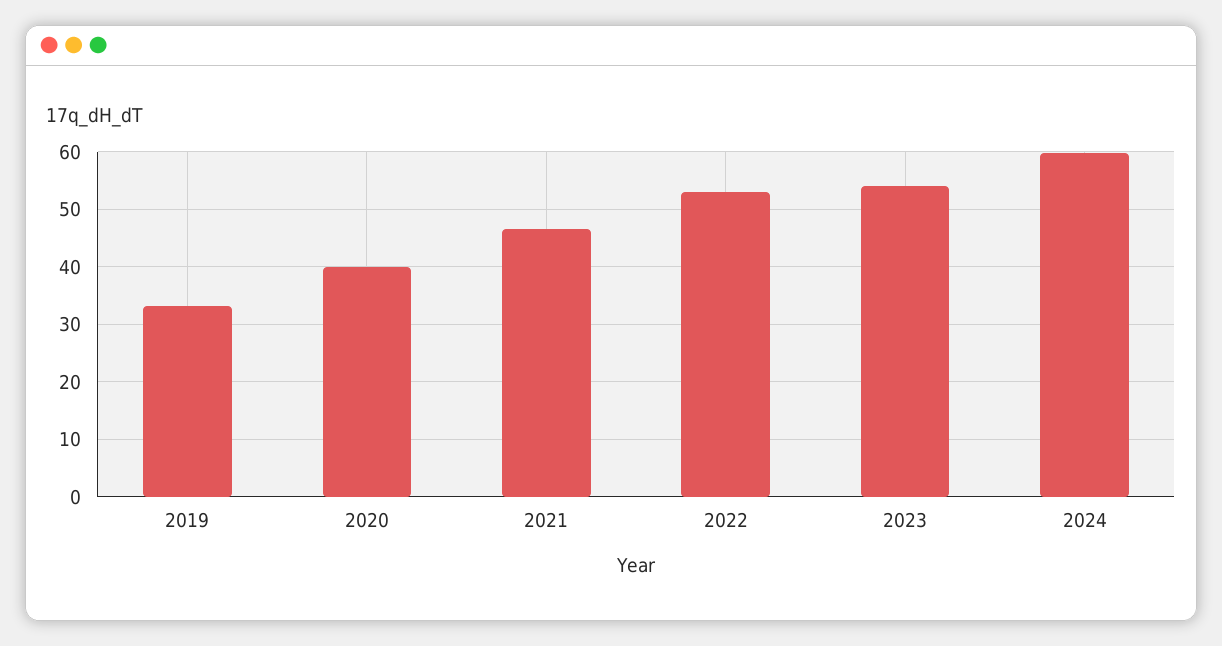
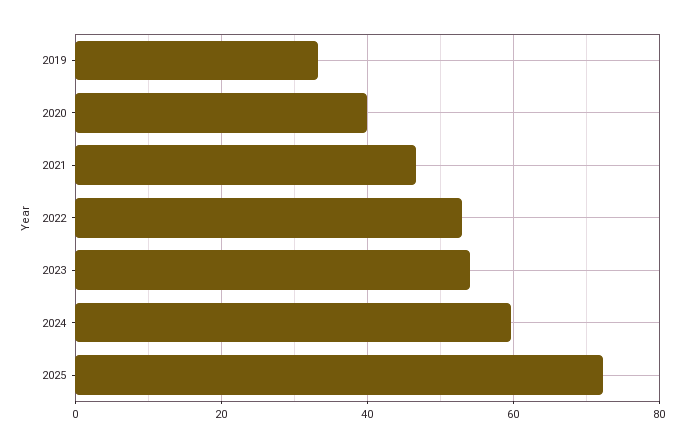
2025: none -> 72

